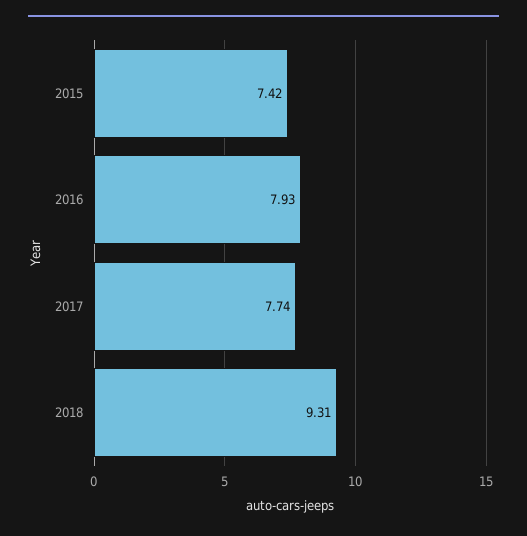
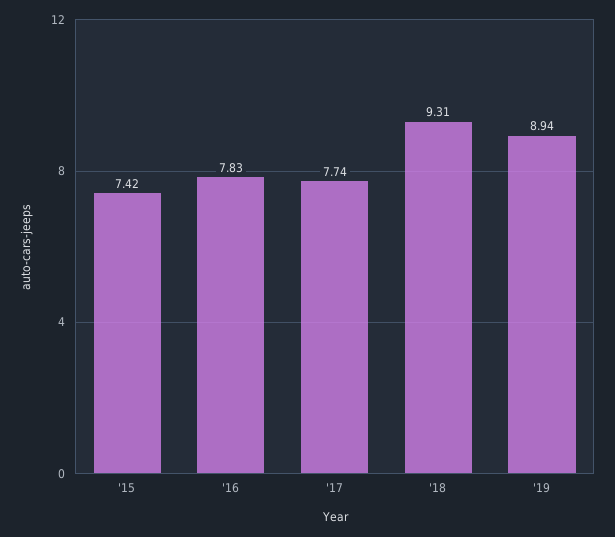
2016: 7.93 -> 7.83
'19: none -> 8.94

